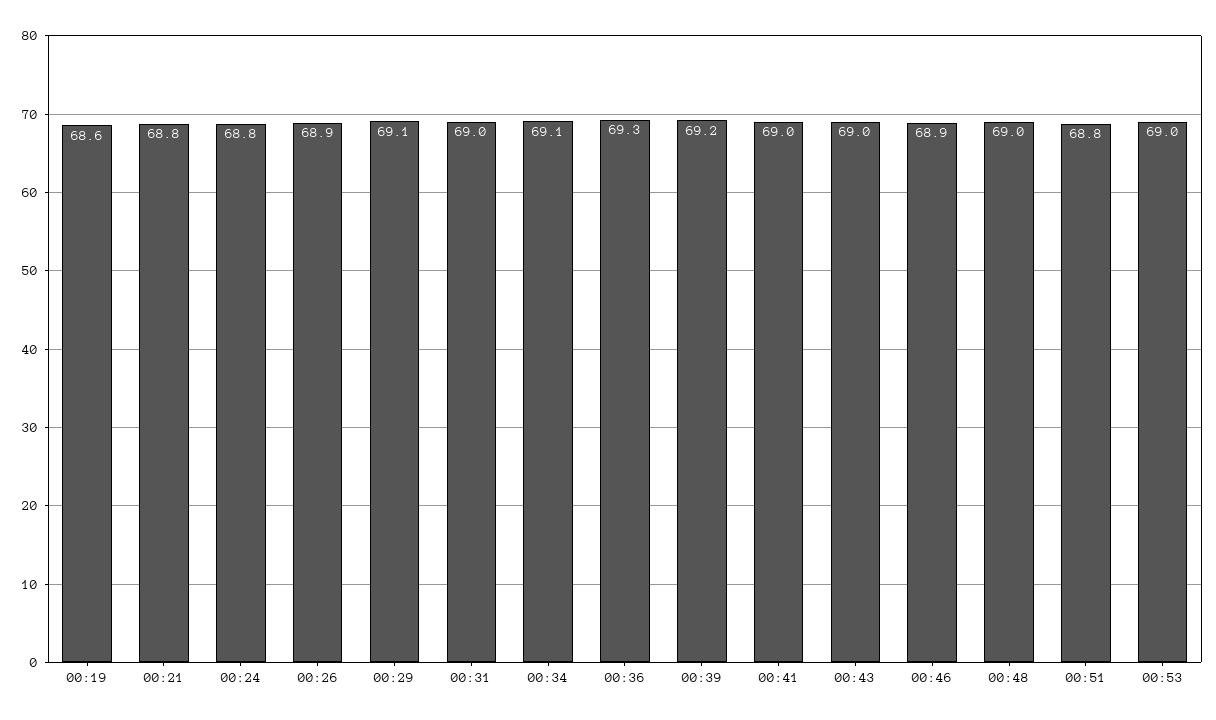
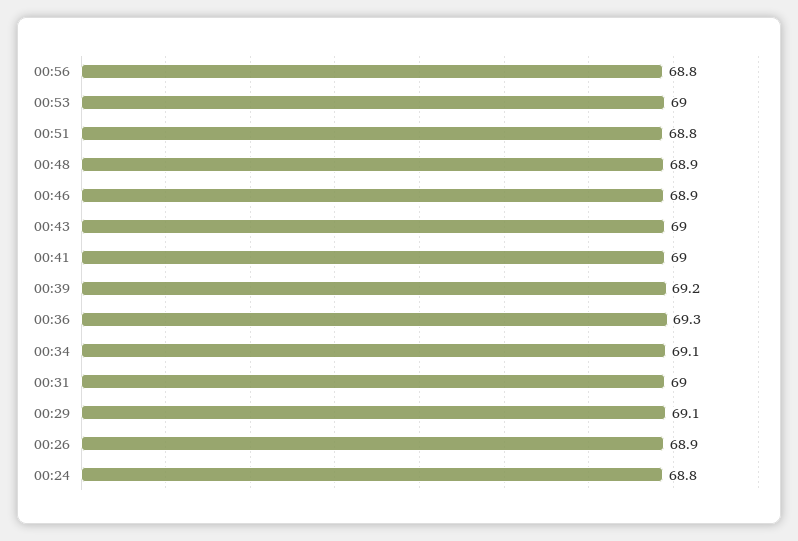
00:19: 68.6 -> none
00:21: 68.8 -> none
00:48: 69 -> 68.9
00:56: none -> 68.8

